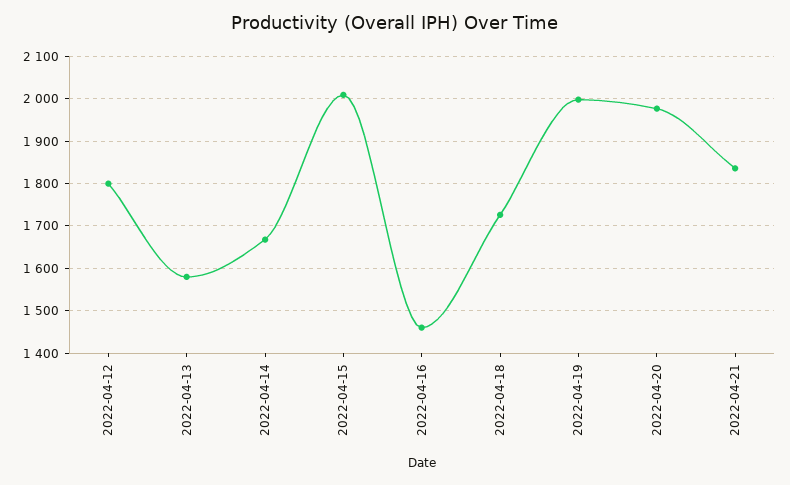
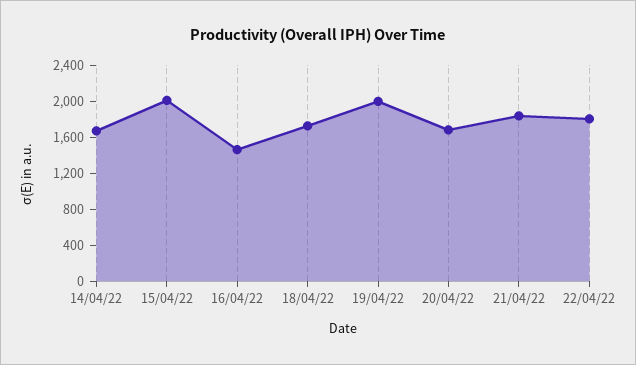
2022-04-12: 1800 -> none
2022-04-13: 1580 -> none
2022-04-20: 1980 -> 1700
22/04/22: none -> 1800

